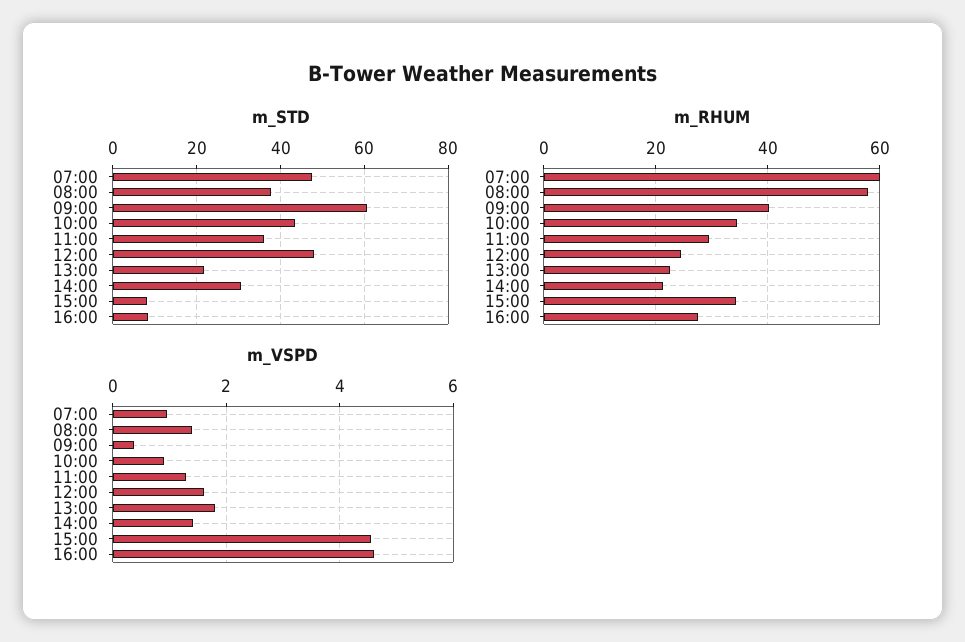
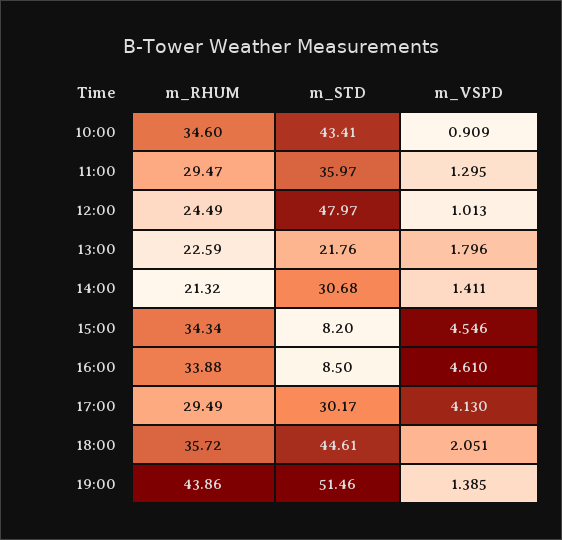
m_STD, 07:00: 48 -> none
m_STD, 08:00: 38 -> none
m_STD, 09:00: 60 -> none
m_RHUM, 07:00: 60 -> none
m_RHUM, 08:00: 58 -> none
m_RHUM, 09:00: 40 -> none
m_RHUM, 16:00: 28 -> 33.88
m_VSPD, 07:00: 1 -> none
m_VSPD, 08:00: 1.4 -> none
m_VSPD, 09:00: 0.4 -> none
m_VSPD, 12:00: 1.6 -> 1.013
m_RHUM, 17:00: none -> 29.49
m_STD, 17:00: none -> 30.17
m_VSPD, 17:00: none -> 4.13
m_RHUM, 18:00: none -> 35.72
m_STD, 18:00: none -> 44.61
m_VSPD, 18:00: none -> 2.051
m_RHUM, 19:00: none -> 43.86
m_STD, 19:00: none -> 51.46
m_VSPD, 19:00: none -> 1.385

